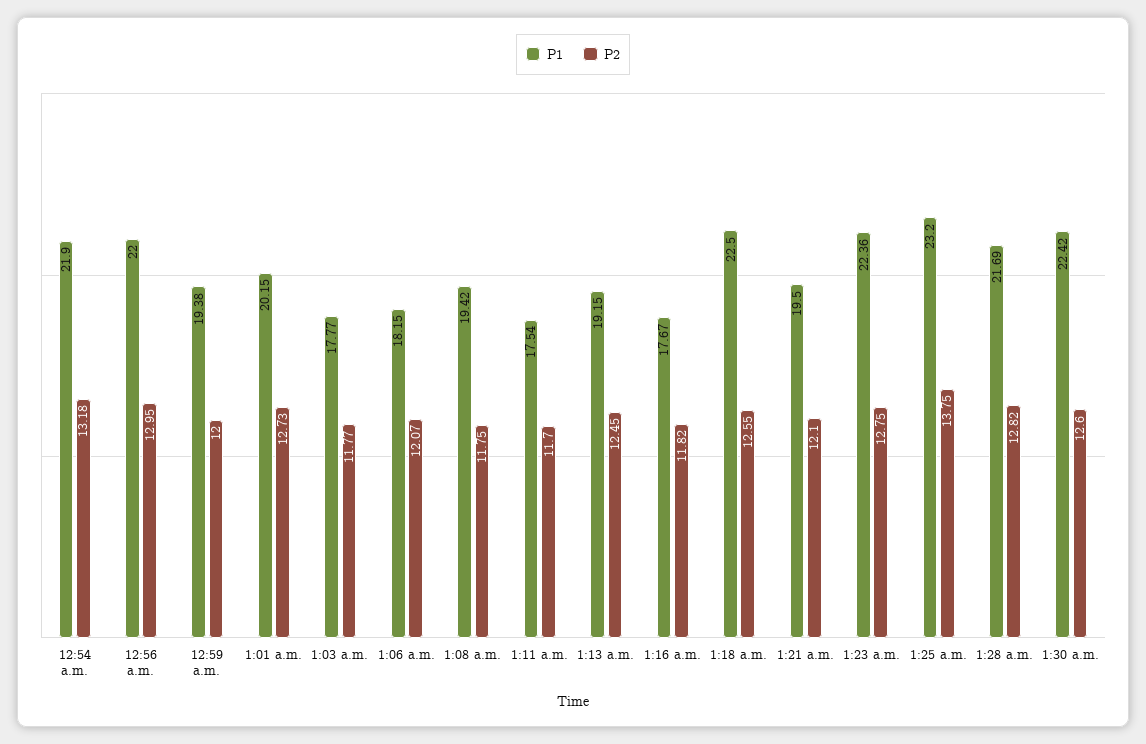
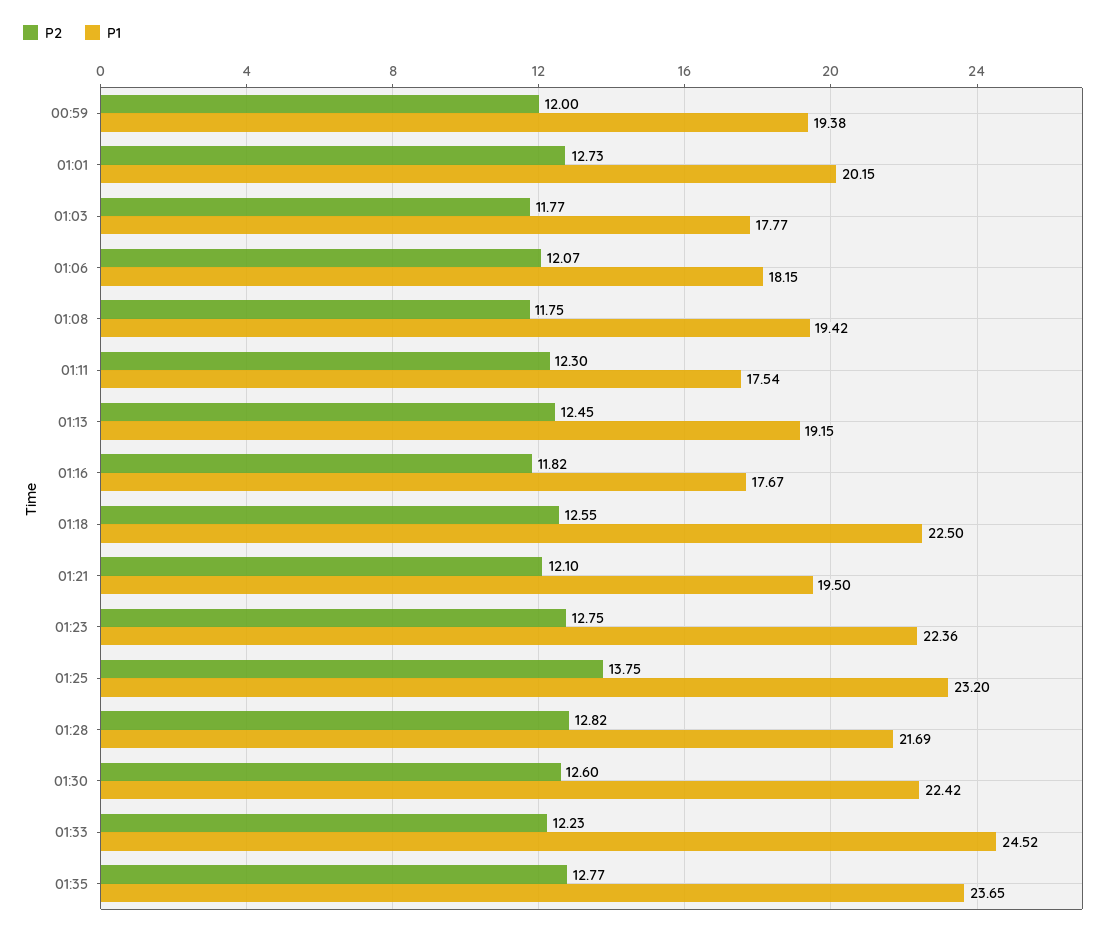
P1, 12:54 a.m.: 21.9 -> none
P2, 12:54 a.m.: 13.18 -> none
P1, 12:56 a.m.: 22 -> none
P2, 12:56 a.m.: 12.95 -> none
P2, 1:11 a.m.: 11.7 -> 12.3
P2, 01:33: none -> 12.23
P1, 01:33: none -> 24.52
P2, 01:35: none -> 12.77
P1, 01:35: none -> 23.65

